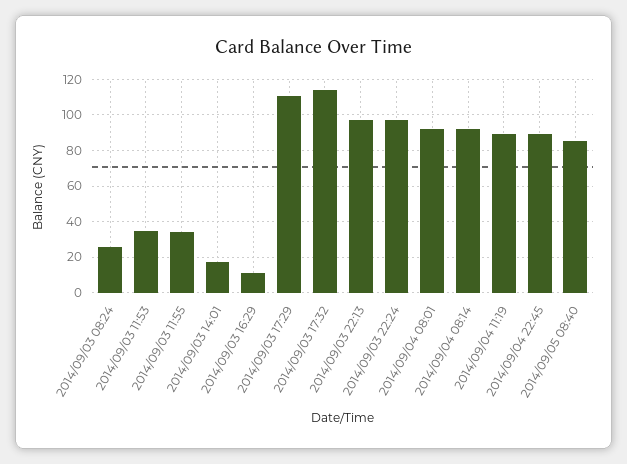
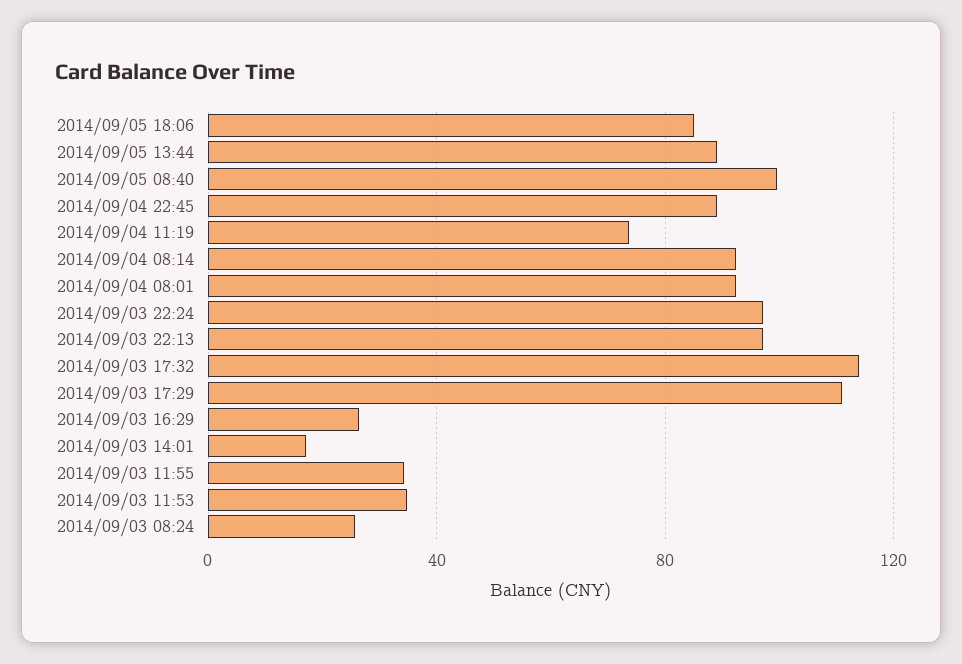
2014/09/03 16:29: 10 -> 25
2014/09/04 11:19: 90 -> 75
2014/09/05 08:40: 85 -> 100
2014/09/05 18:06: none -> 85
2014/09/05 13:44: none -> 90

